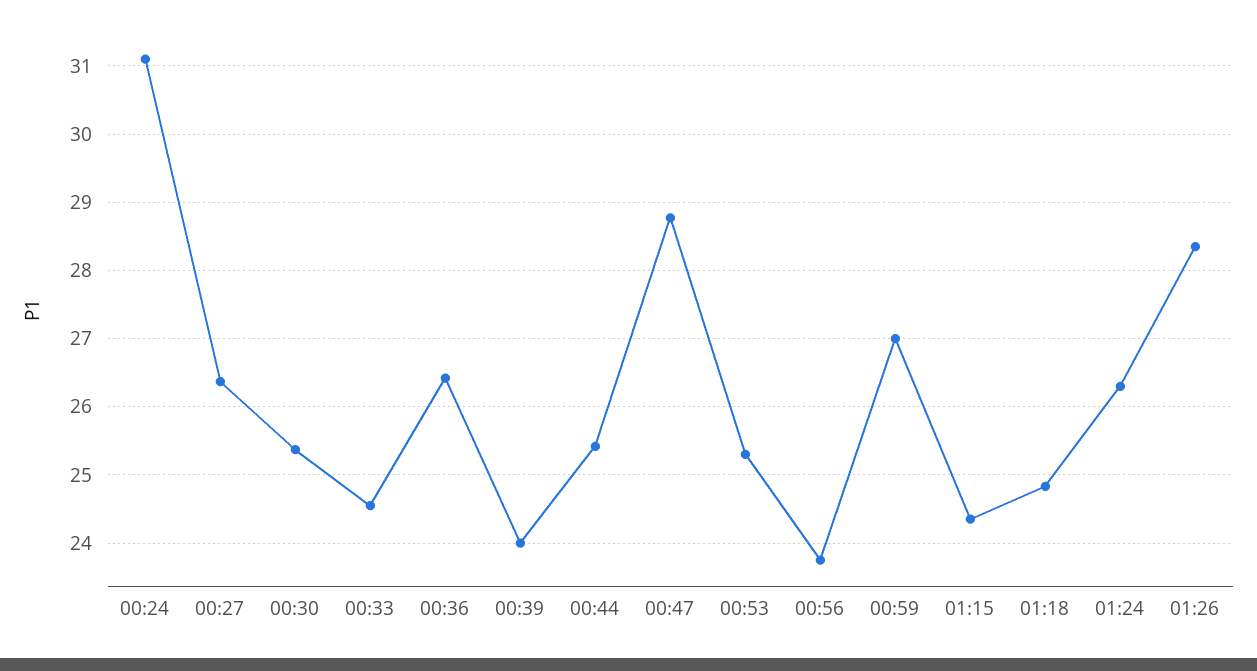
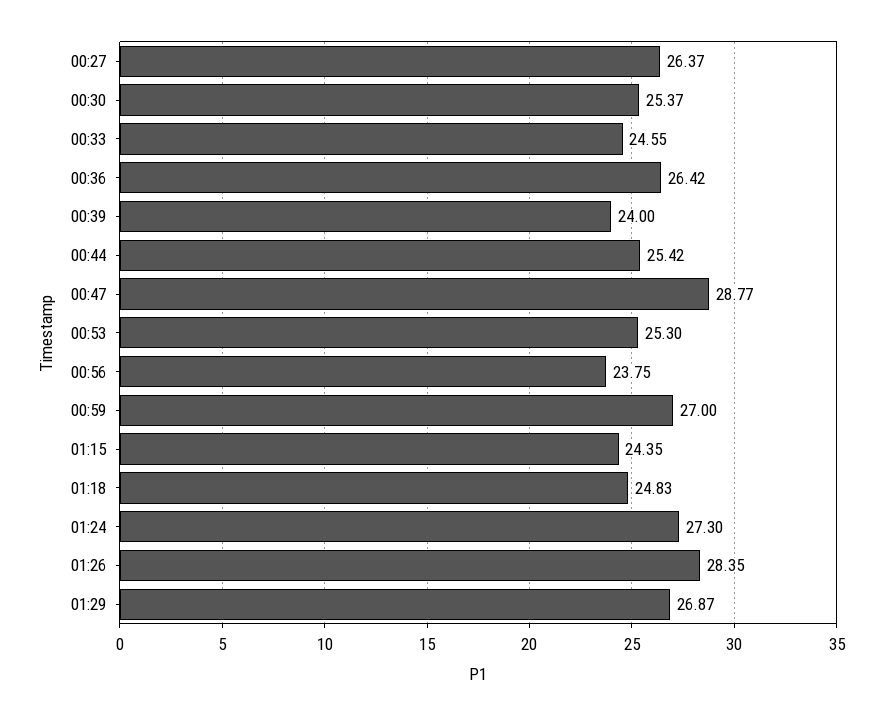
00:24: 31.1 -> none
01:24: 26.3 -> 27.3
01:29: none -> 26.87

